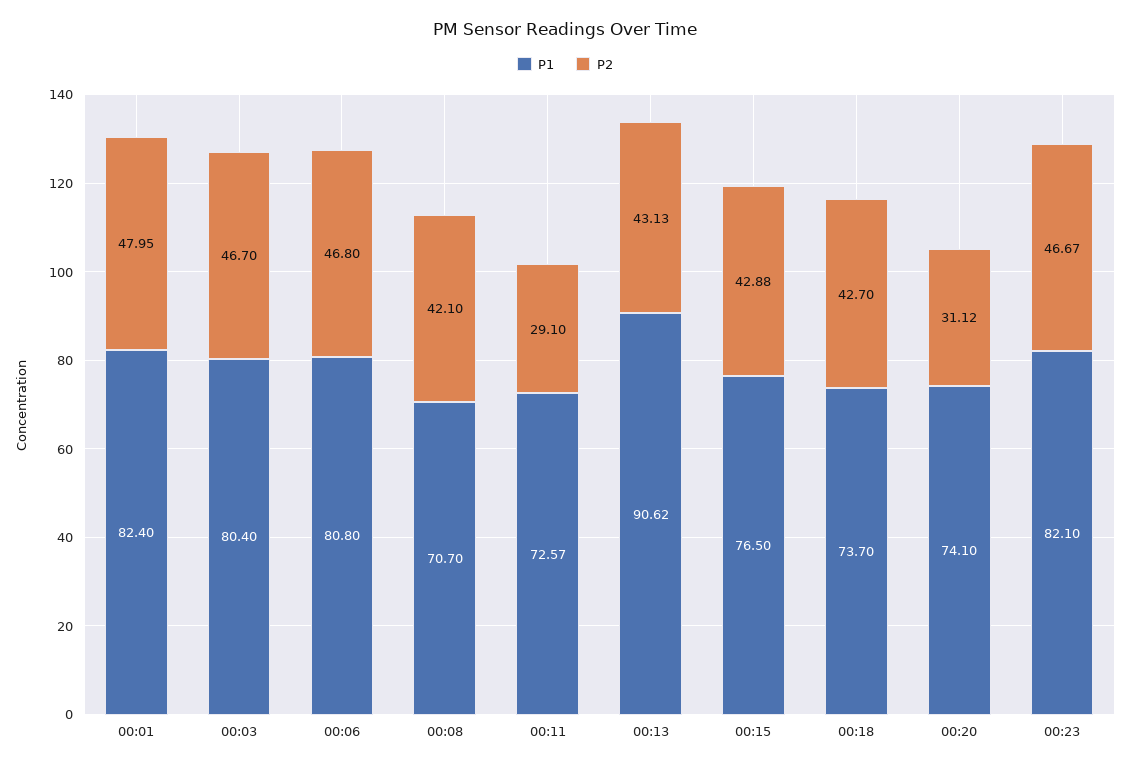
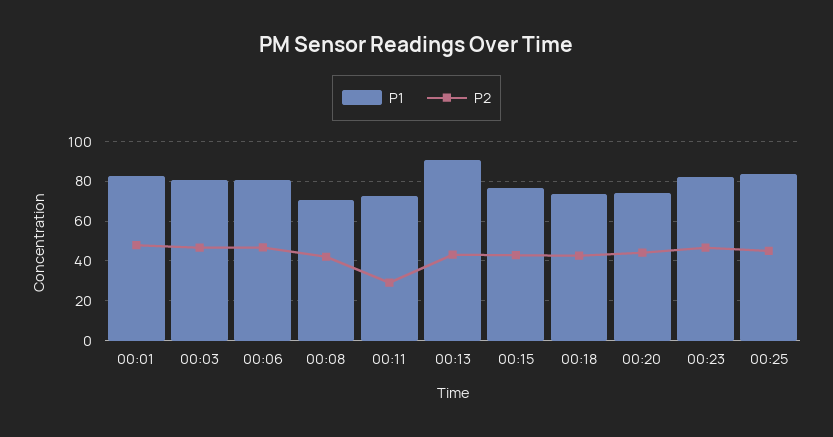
P2, 00:20: 31.12 -> 45
P1, 00:25: none -> 85
P2, 00:25: none -> 45

